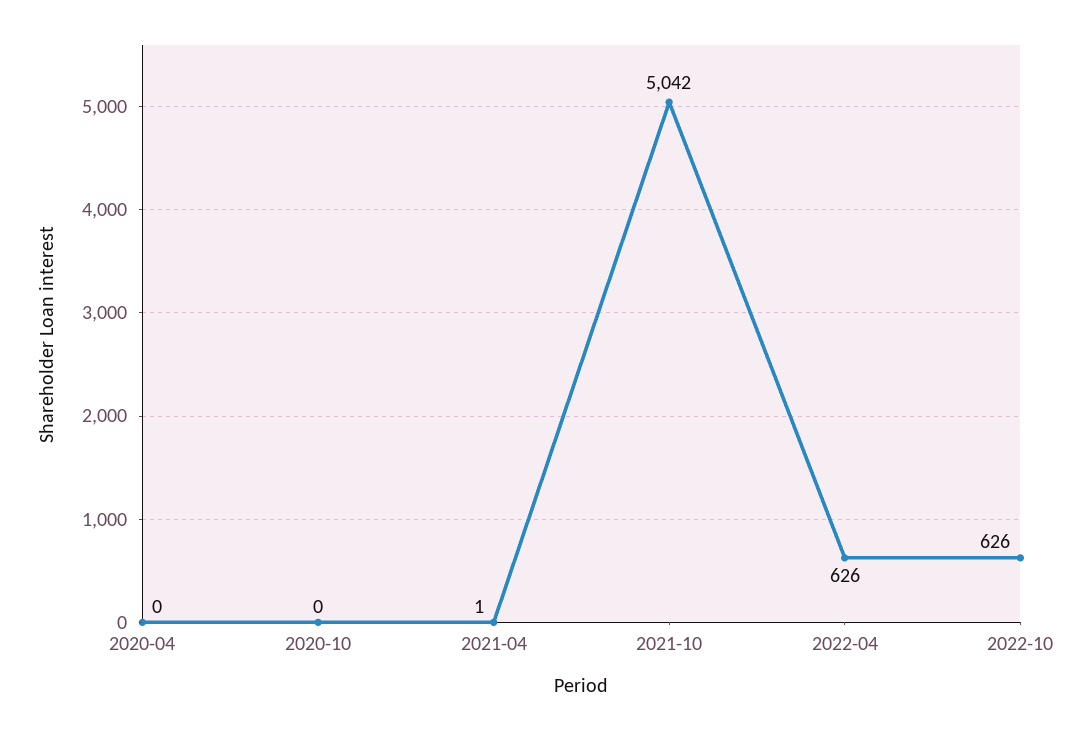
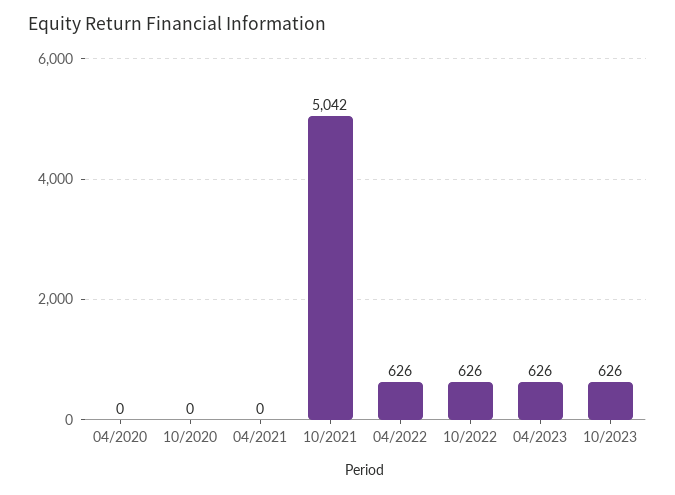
2021-04: 1 -> 0
04/2023: none -> 626
10/2023: none -> 626

